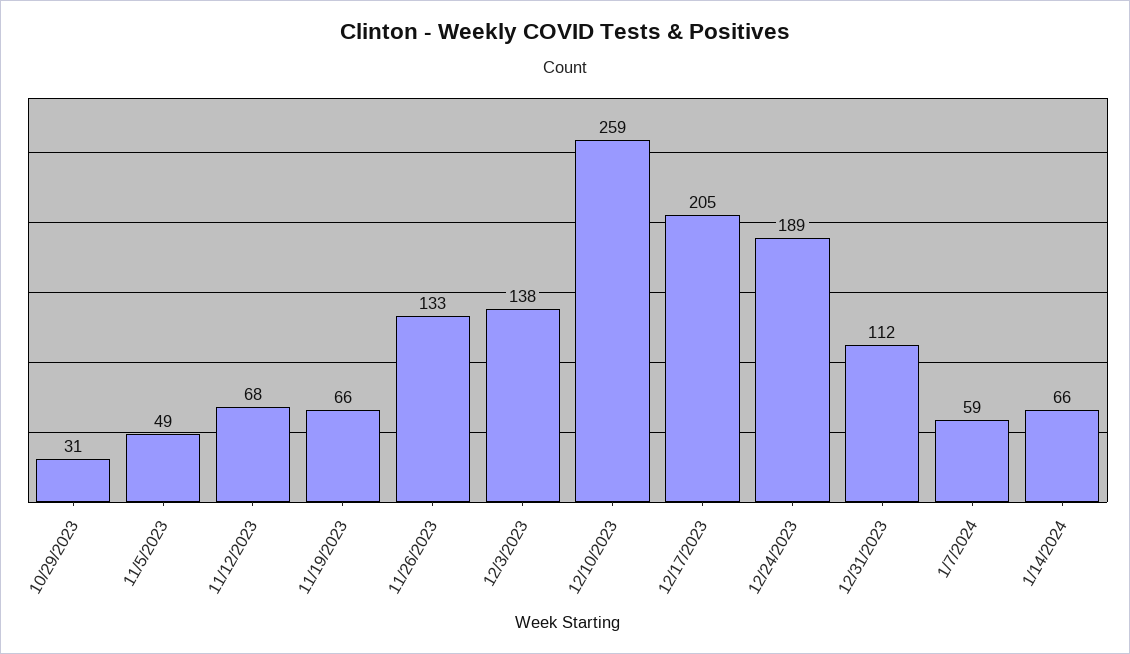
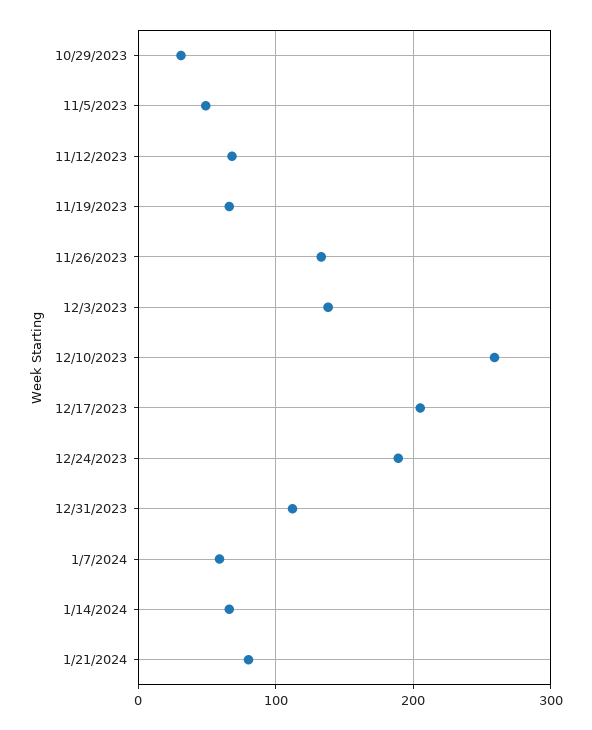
1/21/2024: none -> 80

